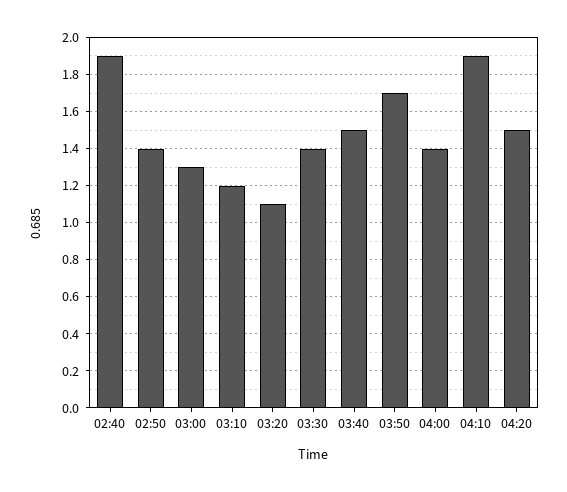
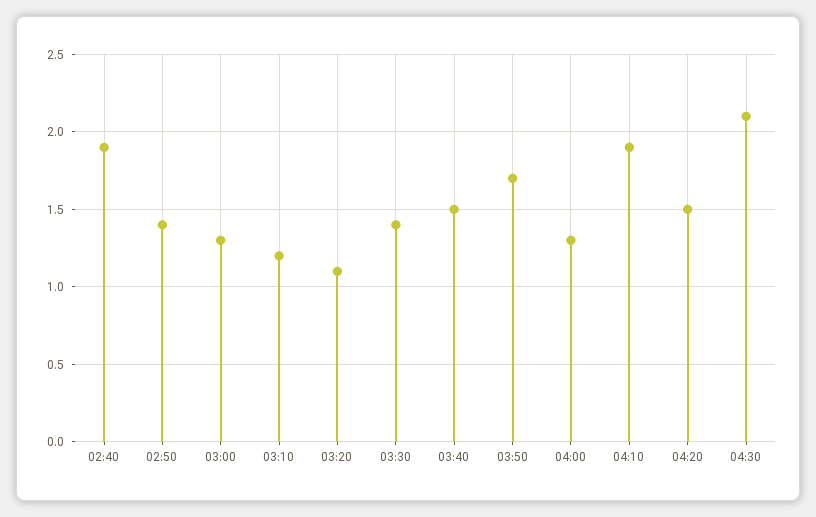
04:00: 1.4 -> 1.3
04:30: none -> 2.1

